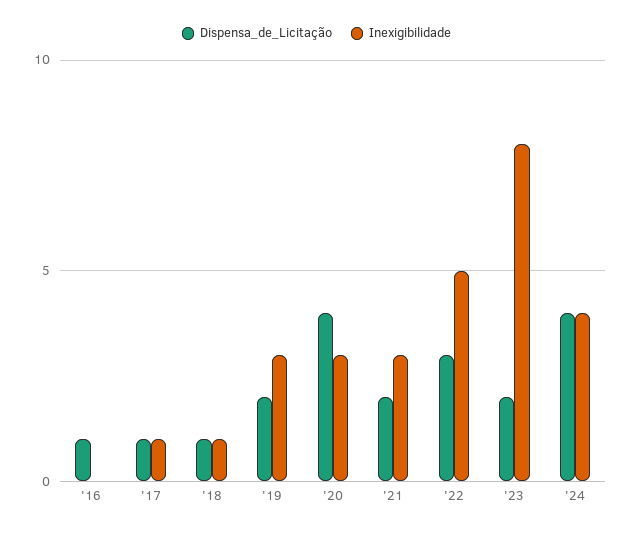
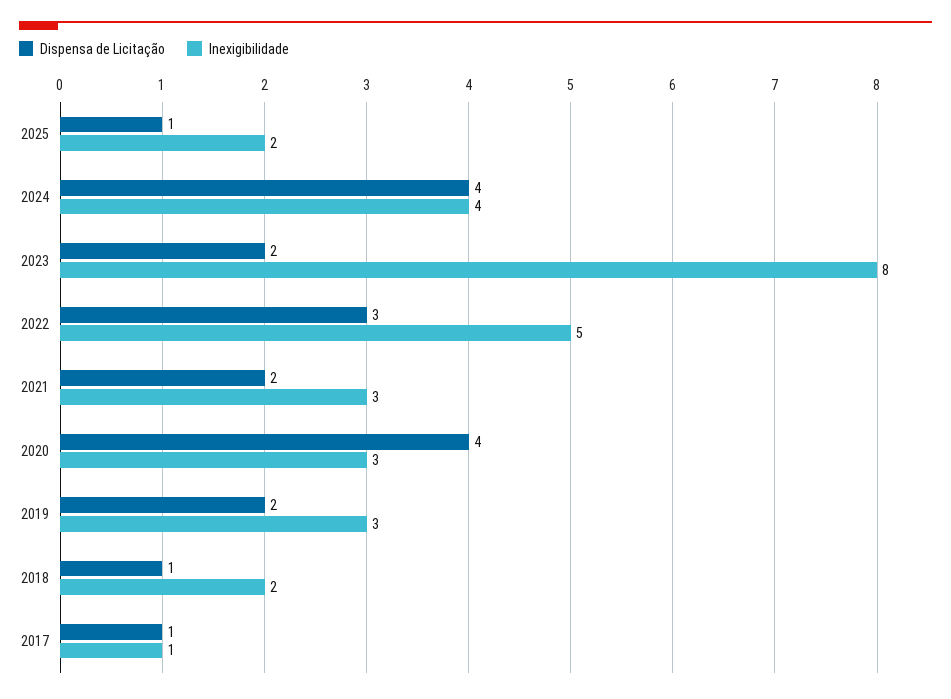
Dispensa_de_Licitação, '16: 1 -> none
Inexigibilidade, '16: 0 -> none
Inexigibilidade, '18: 1 -> 2
Dispensa_de_Licitação, 2025: none -> 1
Inexigibilidade, 2025: none -> 2

